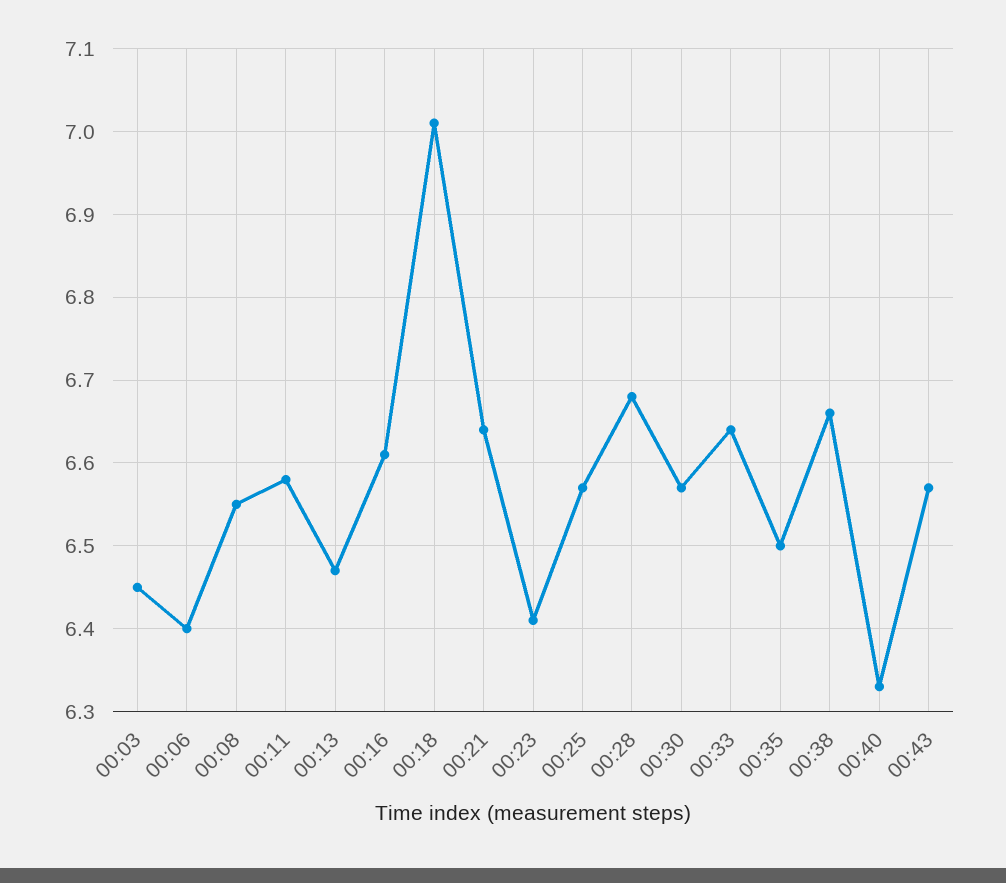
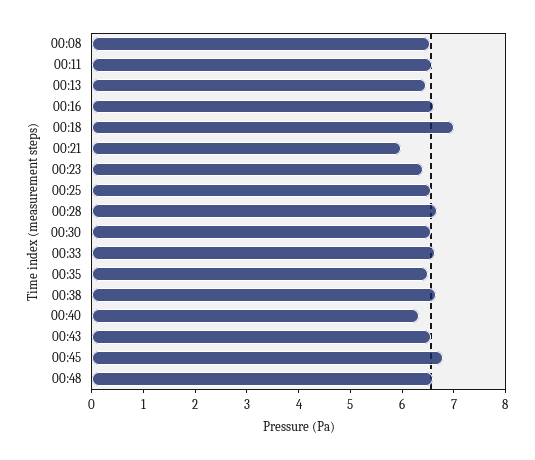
00:03: 6.45 -> none
00:06: 6.4 -> none
00:21: 6.64 -> 6
00:45: none -> 6.8
00:48: none -> 6.6

